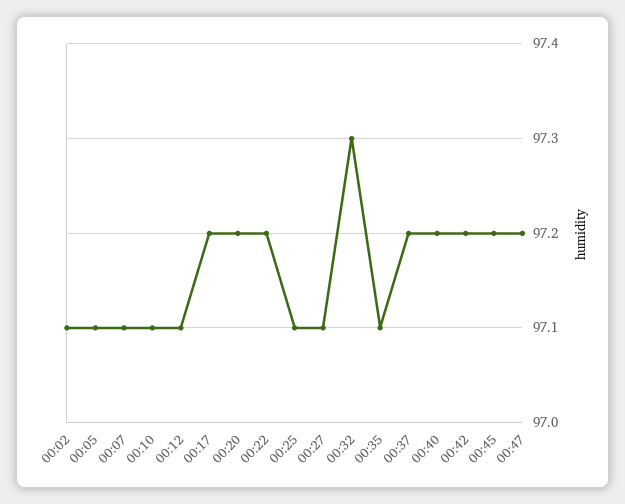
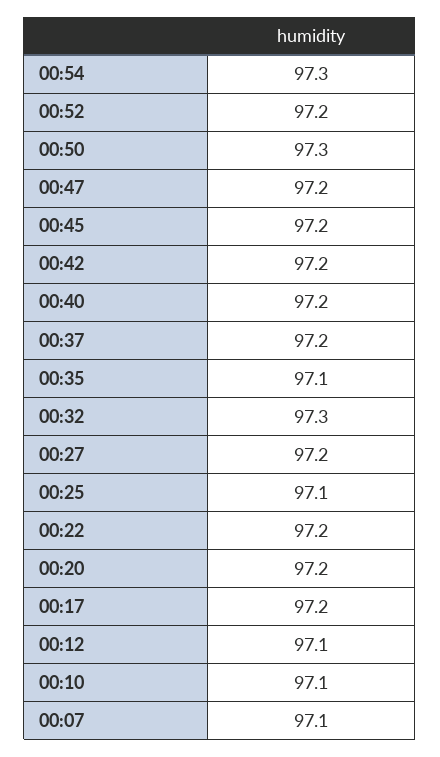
00:02: 97.1 -> none
00:05: 97.1 -> none
00:27: 97.1 -> 97.2
00:54: none -> 97.3
00:52: none -> 97.2
00:50: none -> 97.3

